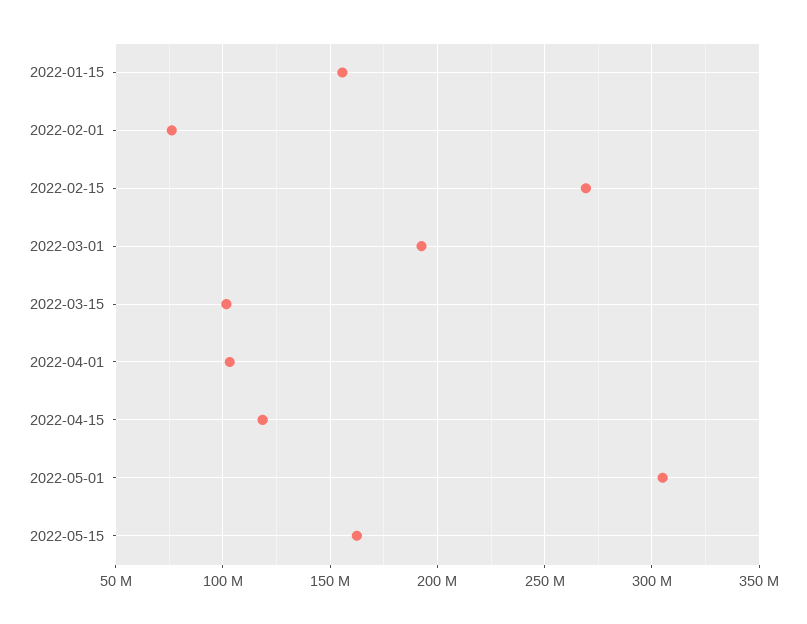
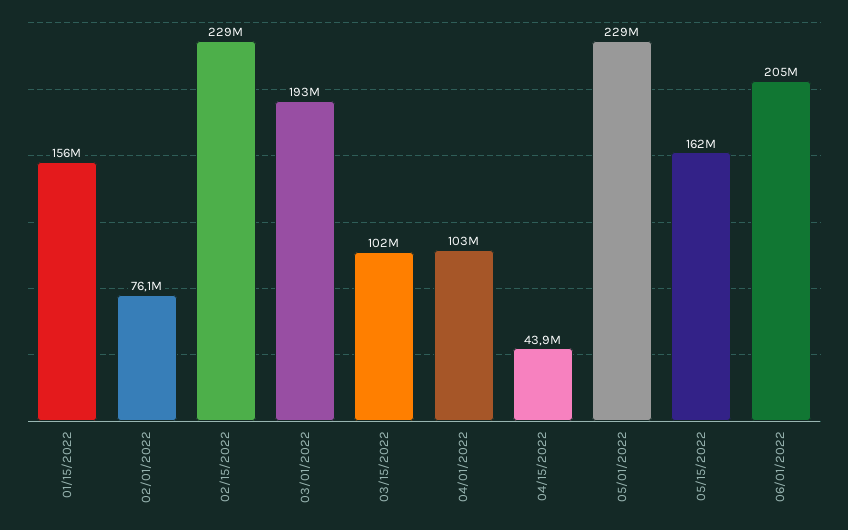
2022-02-15: 270000000 -> 229000000
2022-04-15: 120000000 -> 43900000
2022-05-01: 305000000 -> 229000000
06/01/2022: none -> 205000000

